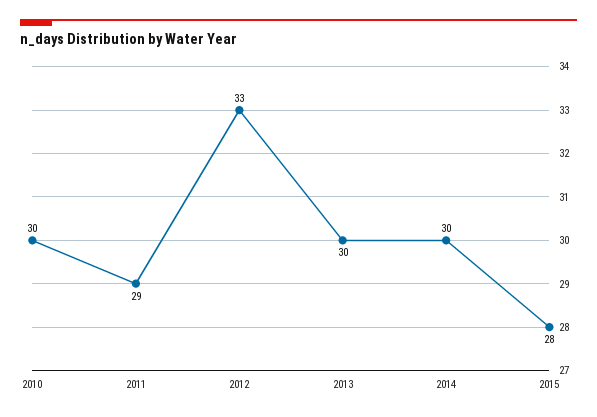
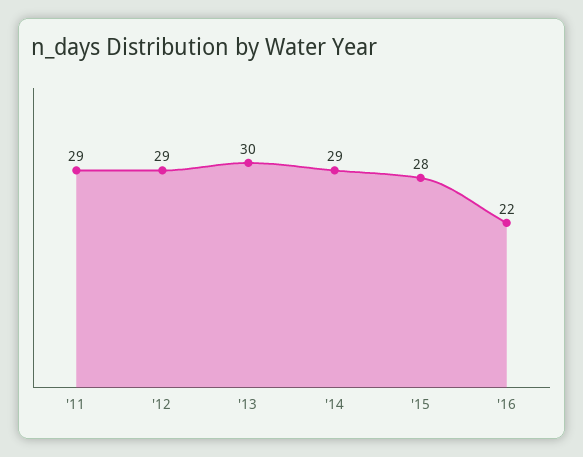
2010: 30 -> none
2012: 33 -> 29
2014: 30 -> 29
'16: none -> 22

